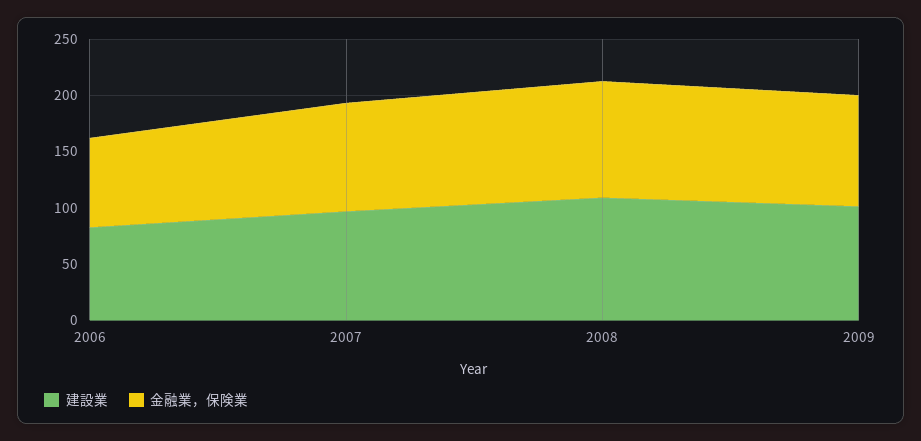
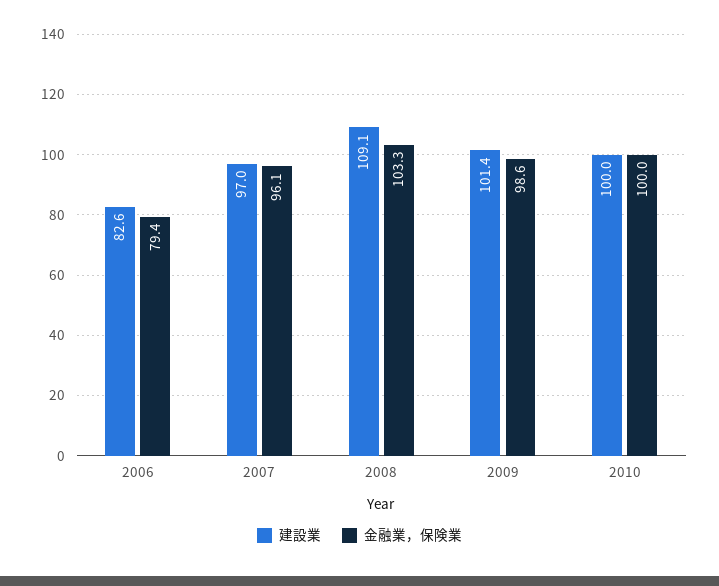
建設業, 2010: none -> 100
金融業，保険業, 2010: none -> 100

